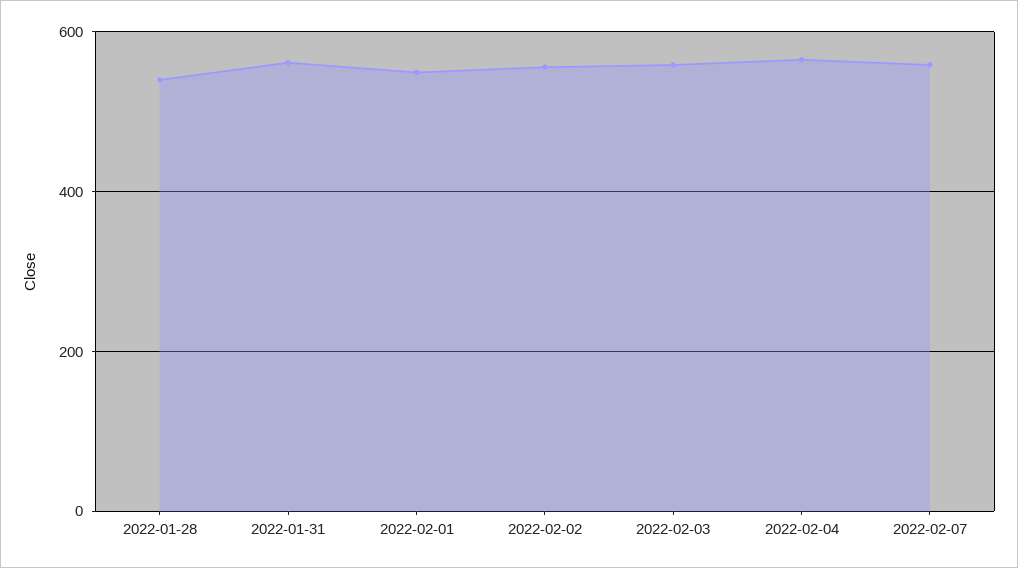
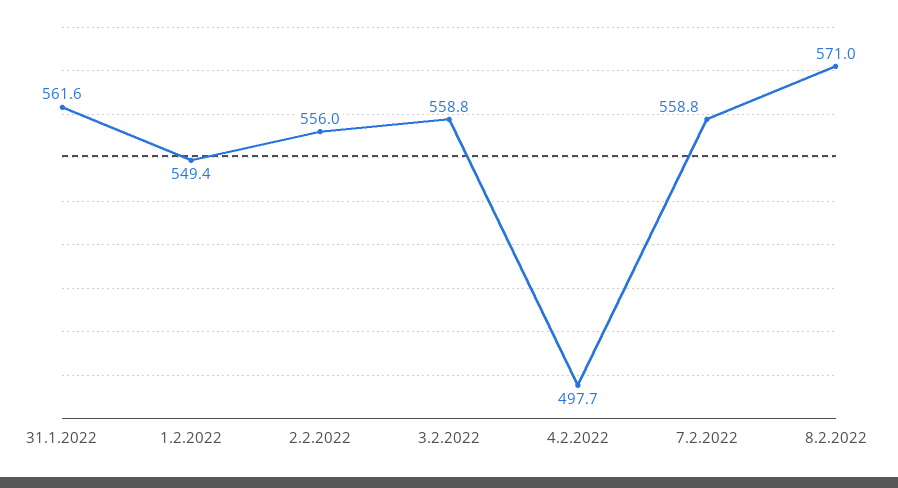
2022-01-28: 540 -> none
2022-02-04: 560 -> 497.7
8.2.2022: none -> 571

